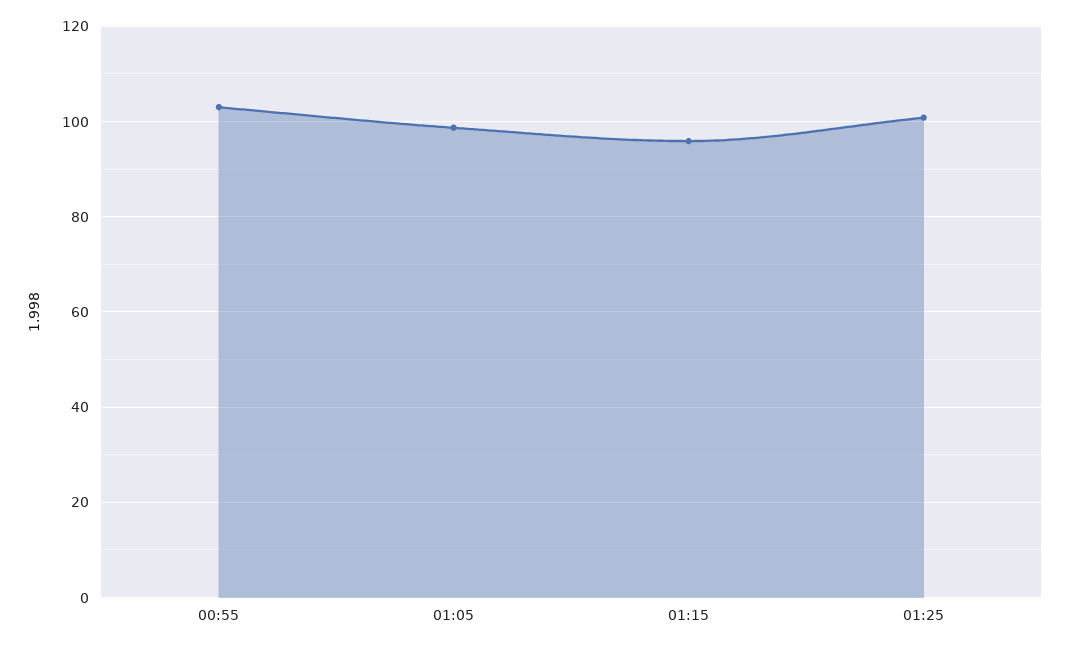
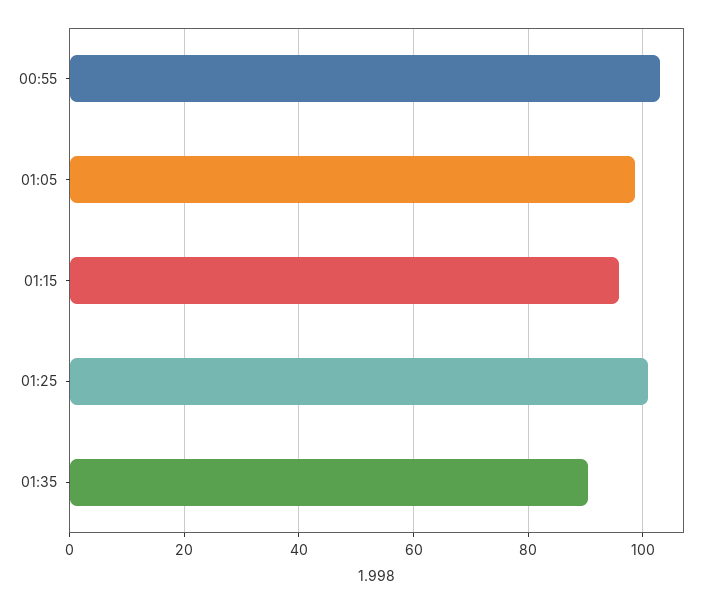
01:35: none -> 90

